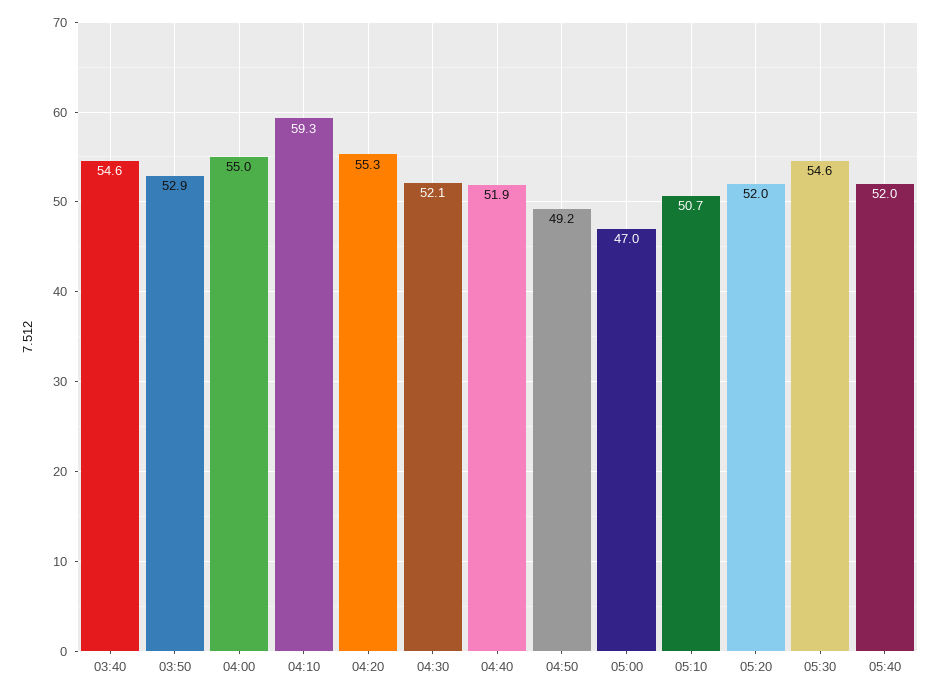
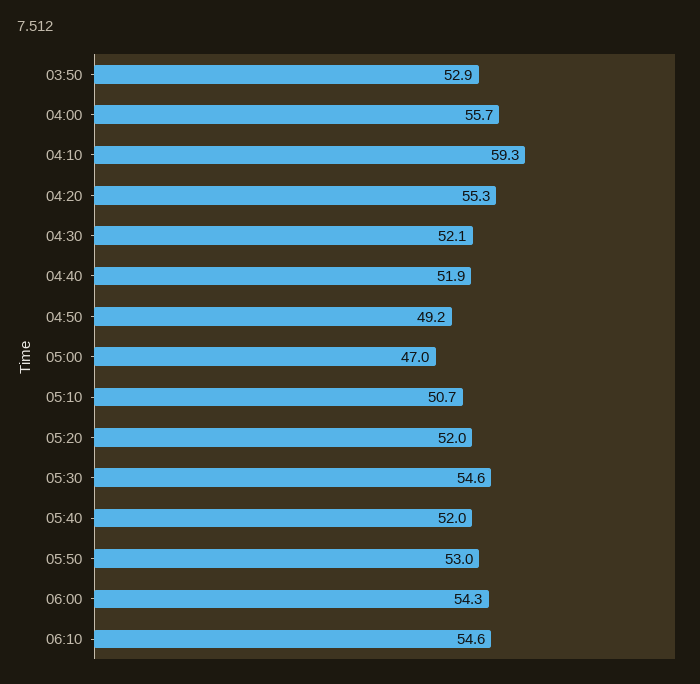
03:40: 54.6 -> none
04:00: 55 -> 55.7
05:50: none -> 53
06:00: none -> 54.3
06:10: none -> 54.6

